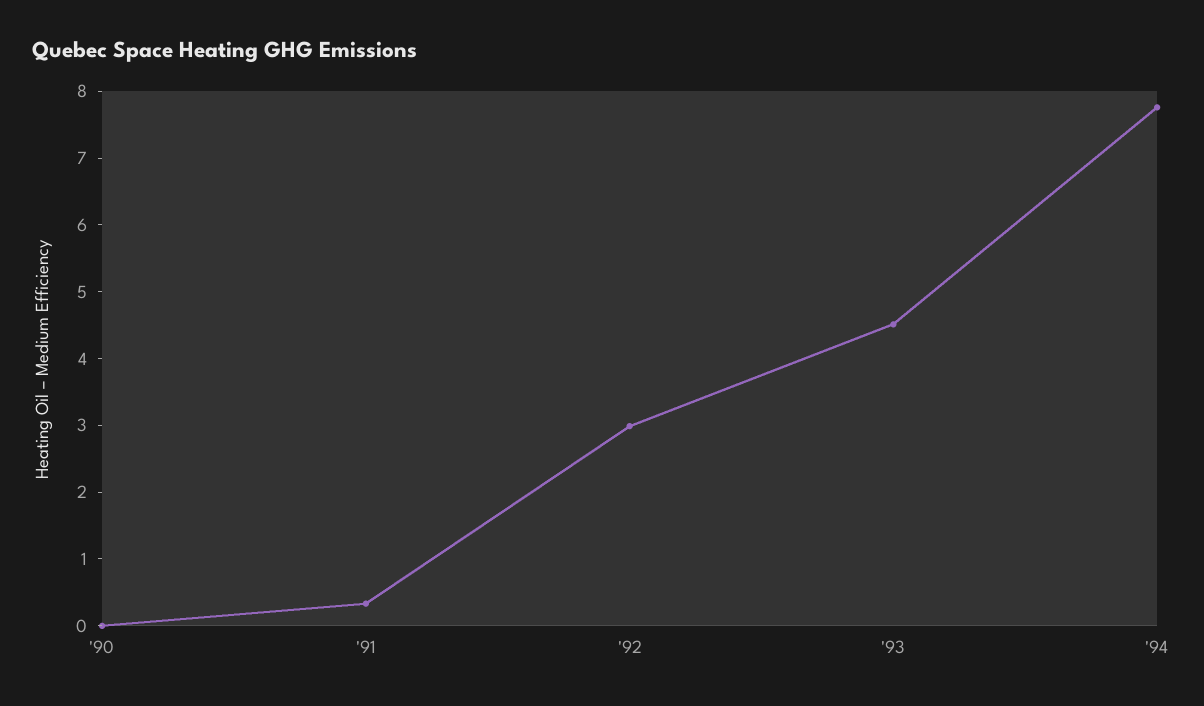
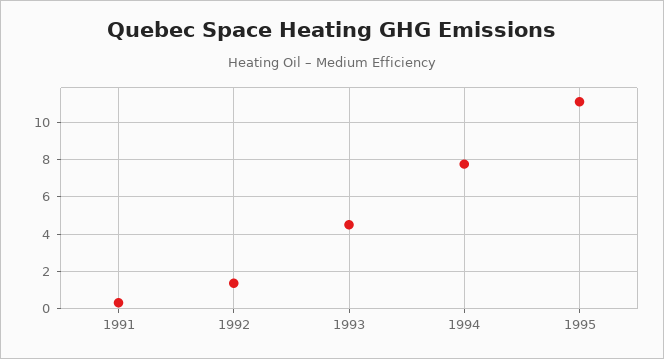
'90: 0 -> none
'92: 3 -> 1.5
1995: none -> 11

